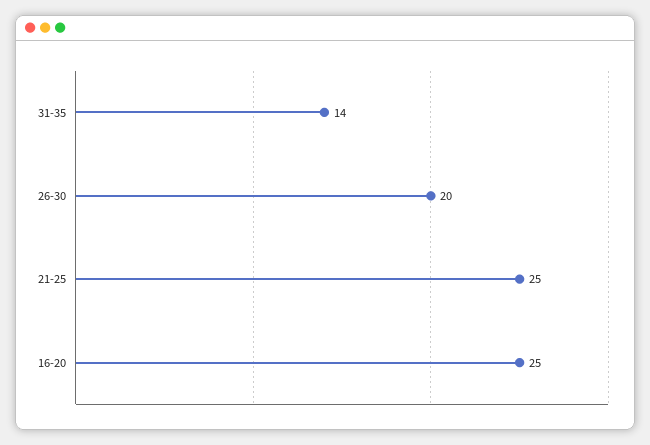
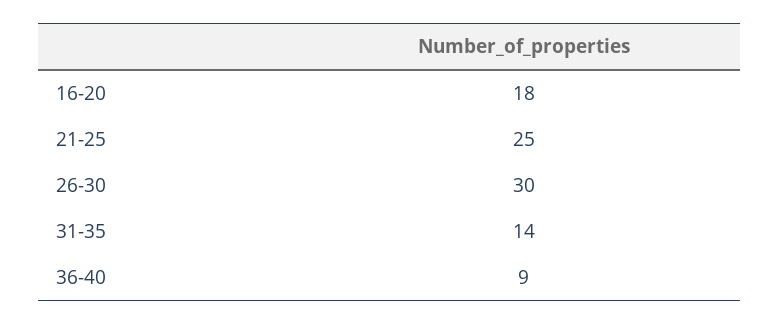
26-30: 20 -> 30
16-20: 25 -> 18
36-40: none -> 9

